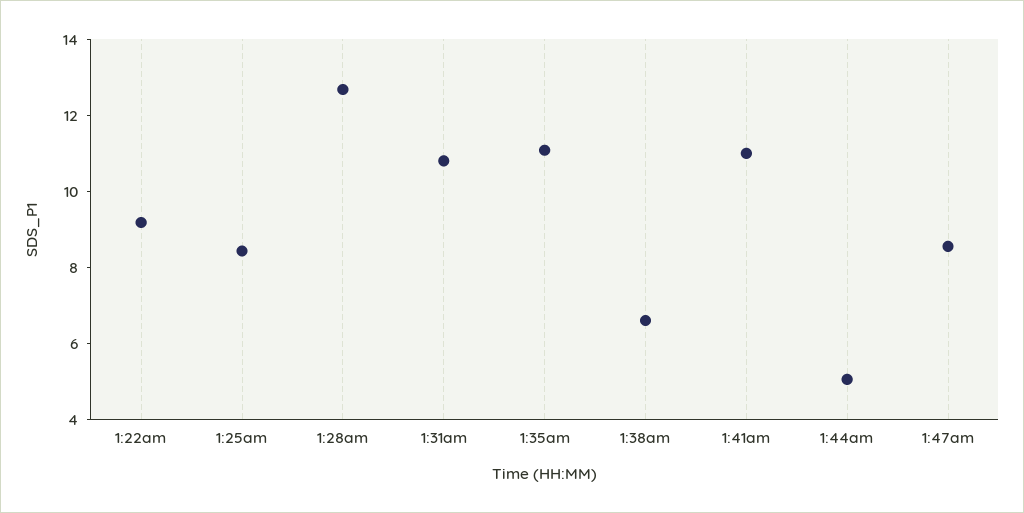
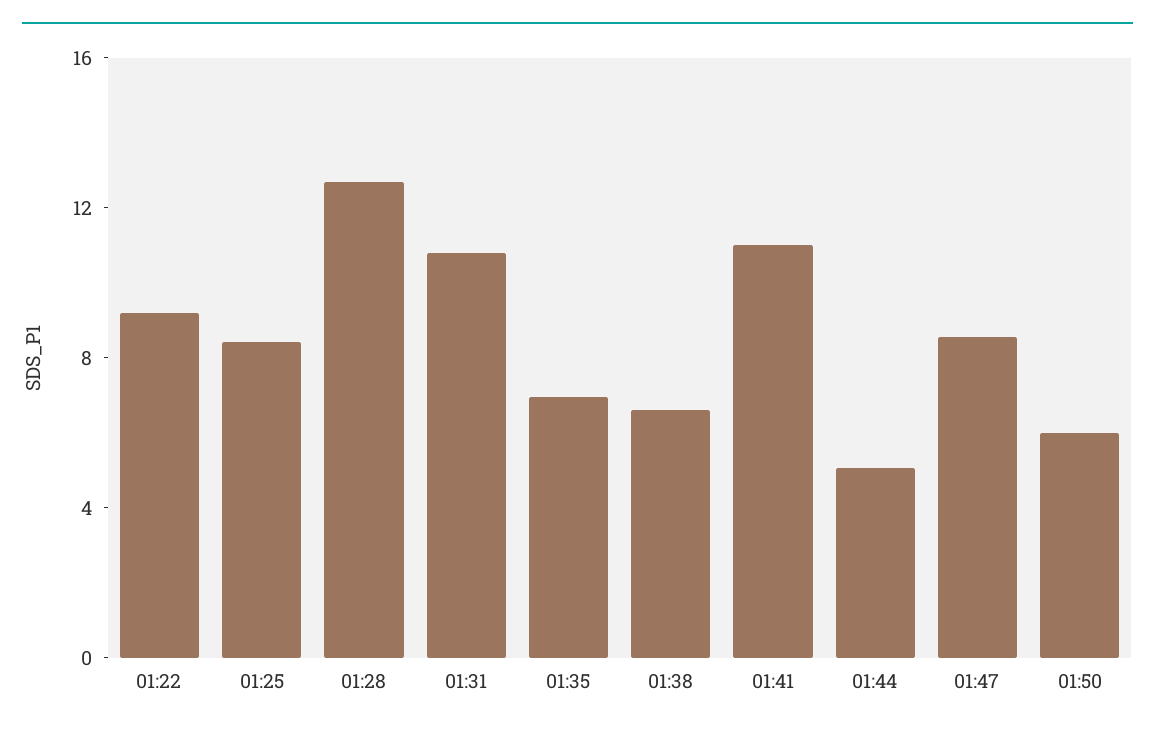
1:35am: 11 -> 7
01:50: none -> 6

